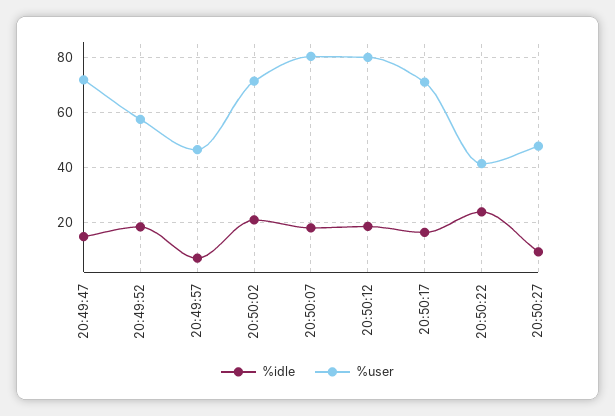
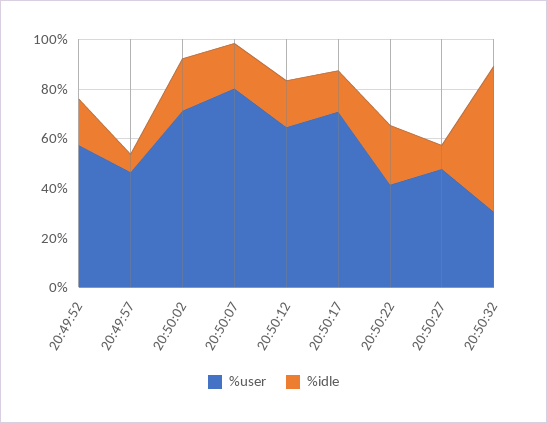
%idle, 20:49:47: 15 -> none
%user, 20:49:47: 72.5 -> none
%user, 20:50:12: 80 -> 65
%user, 20:50:32: none -> 30
%idle, 20:50:32: none -> 60

